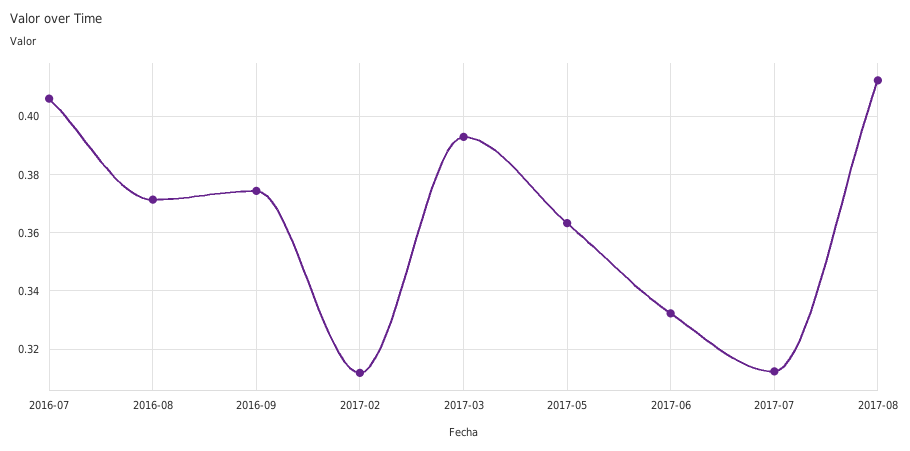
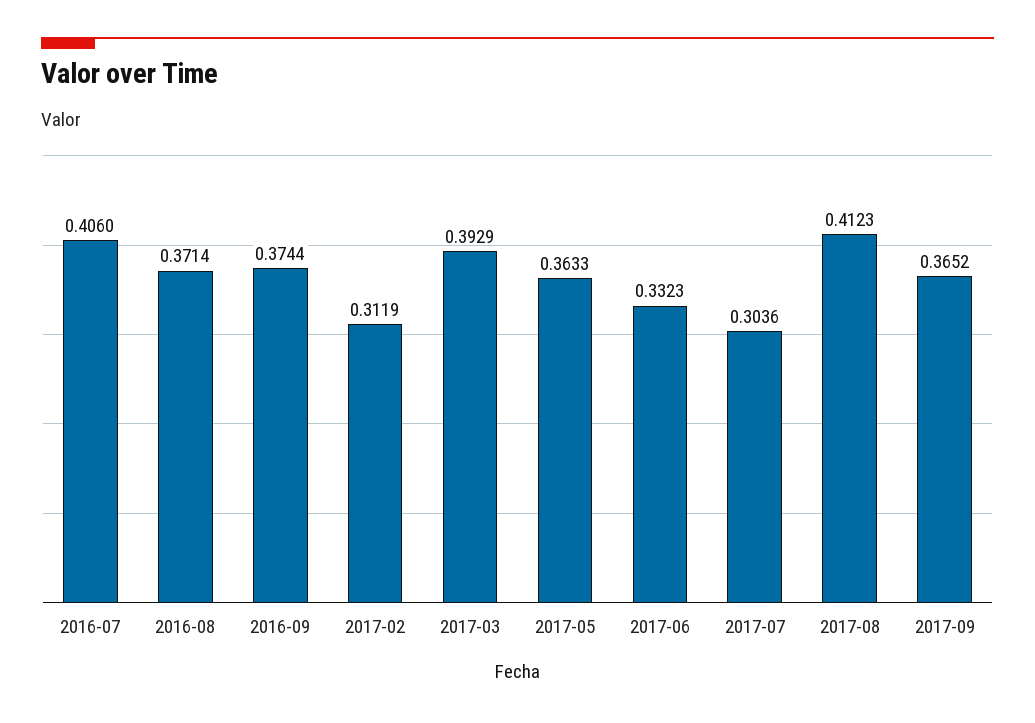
2017-07: 0.3125 -> 0.3036
2017-09: none -> 0.3652

